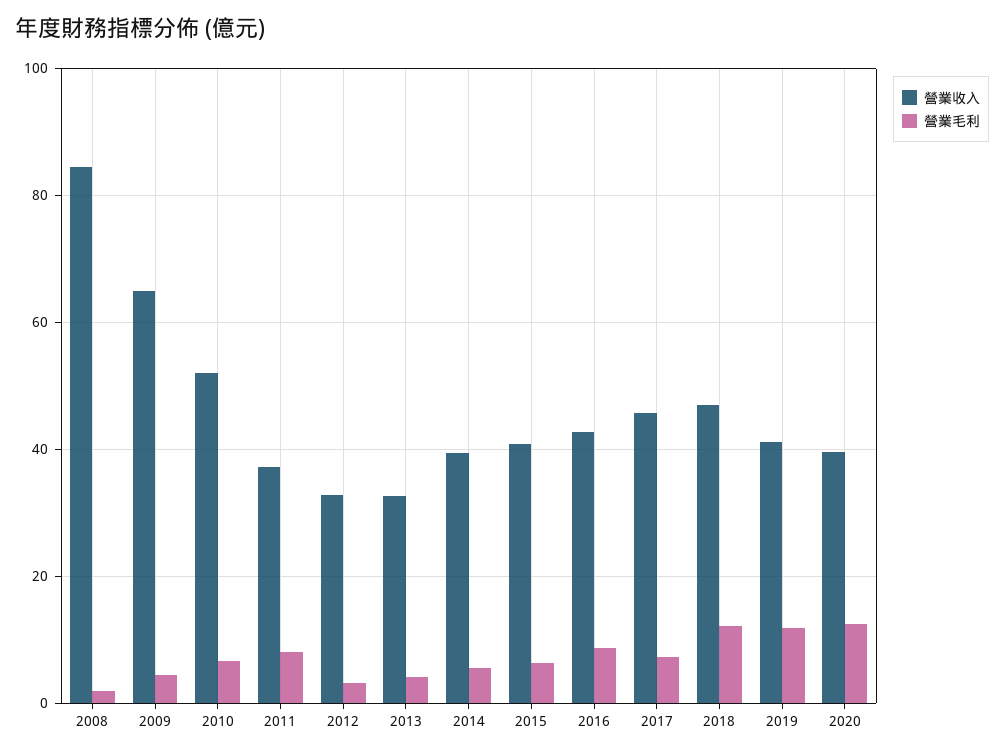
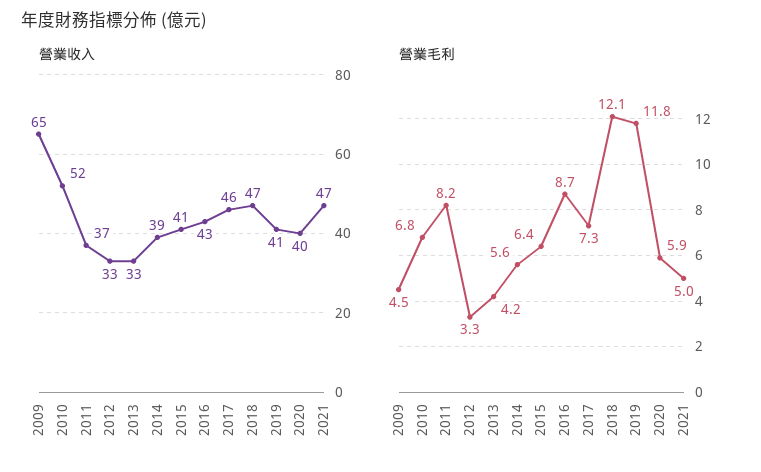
營業收入, 2008: 84 -> none
營業毛利, 2008: 2 -> none
營業毛利, 2020: 12 -> 5.9
營業收入, 2021: none -> 47
營業毛利, 2021: none -> 5

